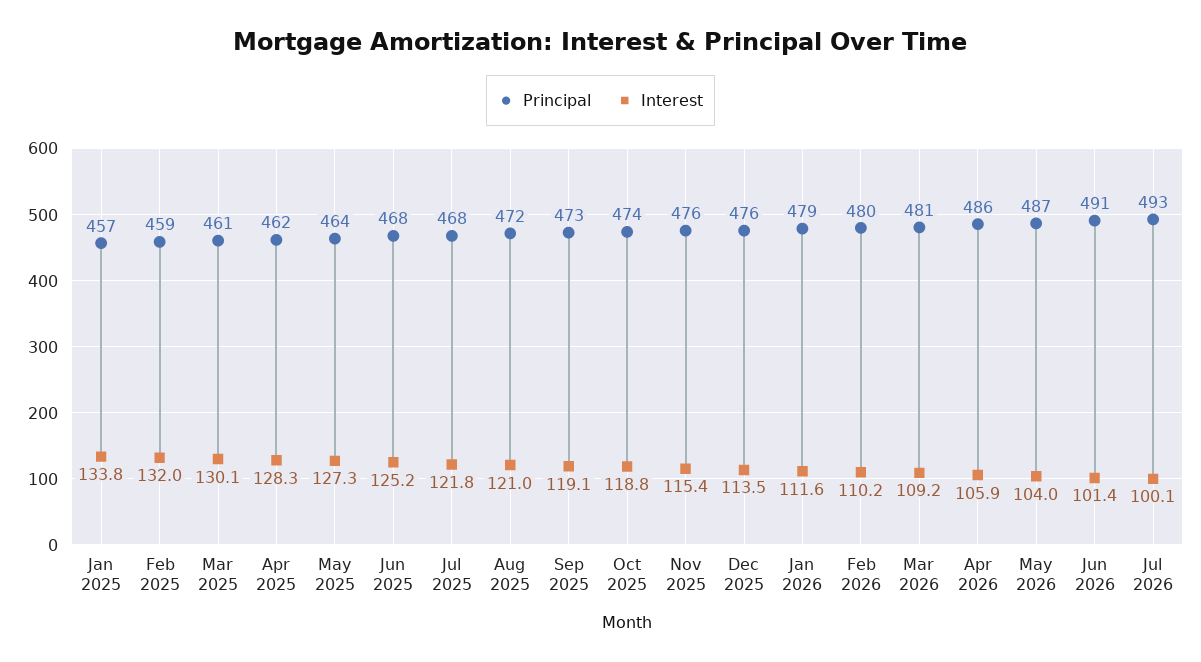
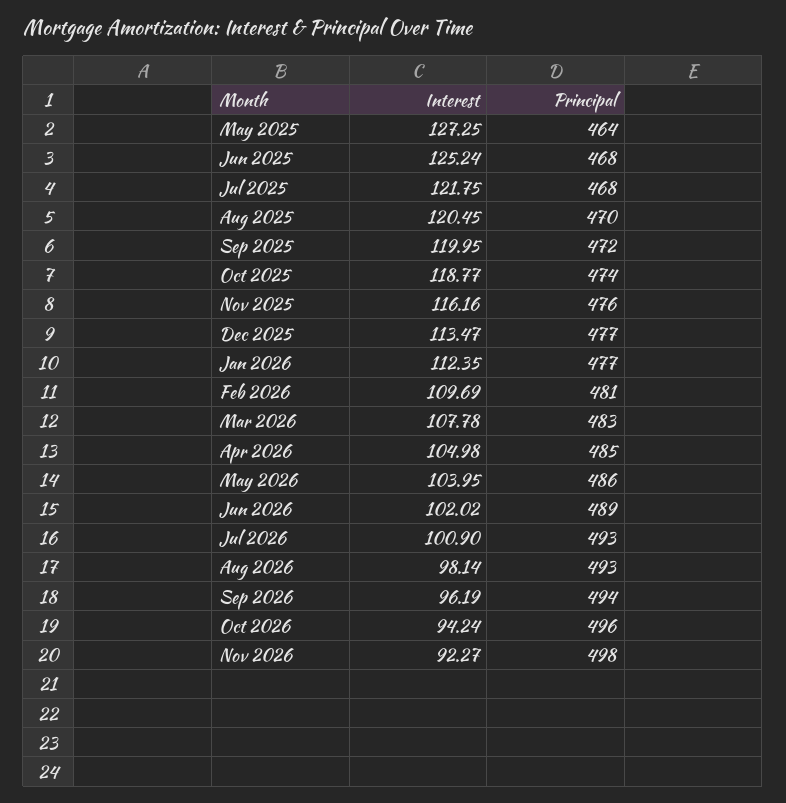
Principal, Jan 2025: 457 -> none
Interest, Jan 2025: 133.8 -> none
Principal, Feb 2025: 459 -> none
Interest, Feb 2025: 132 -> none
Principal, Mar 2025: 461 -> none
Interest, Mar 2025: 130.1 -> none
Principal, Apr 2025: 462 -> none
Interest, Apr 2025: 128.3 -> none
Principal, Aug 2025: 472 -> 470
Interest, Aug 2025: 121 -> 120.45
Principal, Sep 2025: 473 -> 472
Interest, Sep 2025: 119.1 -> 119.95
Interest, Nov 2025: 115.4 -> 116.16
Principal, Dec 2025: 476 -> 477
Principal, Jan 2026: 479 -> 477
Interest, Jan 2026: 111.6 -> 112.35
Principal, Feb 2026: 480 -> 481
Interest, Feb 2026: 110.2 -> 109.69
Principal, Mar 2026: 481 -> 483
Interest, Mar 2026: 109.2 -> 107.78
Principal, Apr 2026: 486 -> 485
Interest, Apr 2026: 105.9 -> 104.98
Principal, May 2026: 487 -> 486
Principal, Jun 2026: 491 -> 489
Interest, Jun 2026: 101.4 -> 102.02
Interest, Jul 2026: 100.1 -> 100.9
Interest, Aug 2026: none -> 98.14
Principal, Aug 2026: none -> 493
Interest, Sep 2026: none -> 96.19
Principal, Sep 2026: none -> 494
Interest, Oct 2026: none -> 94.24
Principal, Oct 2026: none -> 496
Interest, Nov 2026: none -> 92.27
Principal, Nov 2026: none -> 498

